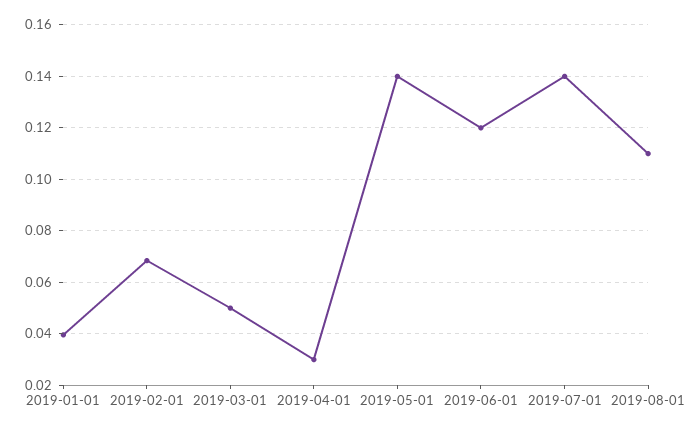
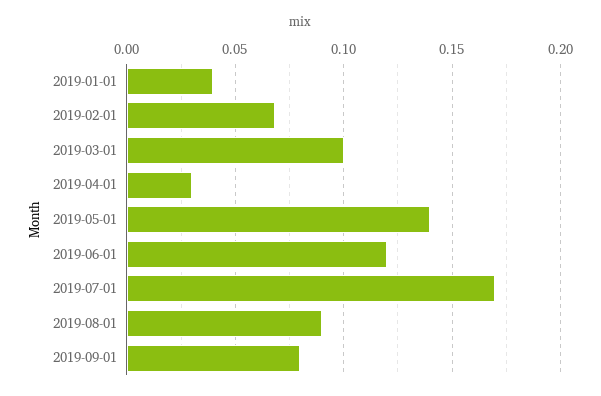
2019-03-01: 0.05 -> 0.1
2019-07-01: 0.14 -> 0.17
2019-08-01: 0.11 -> 0.09
2019-09-01: none -> 0.08

